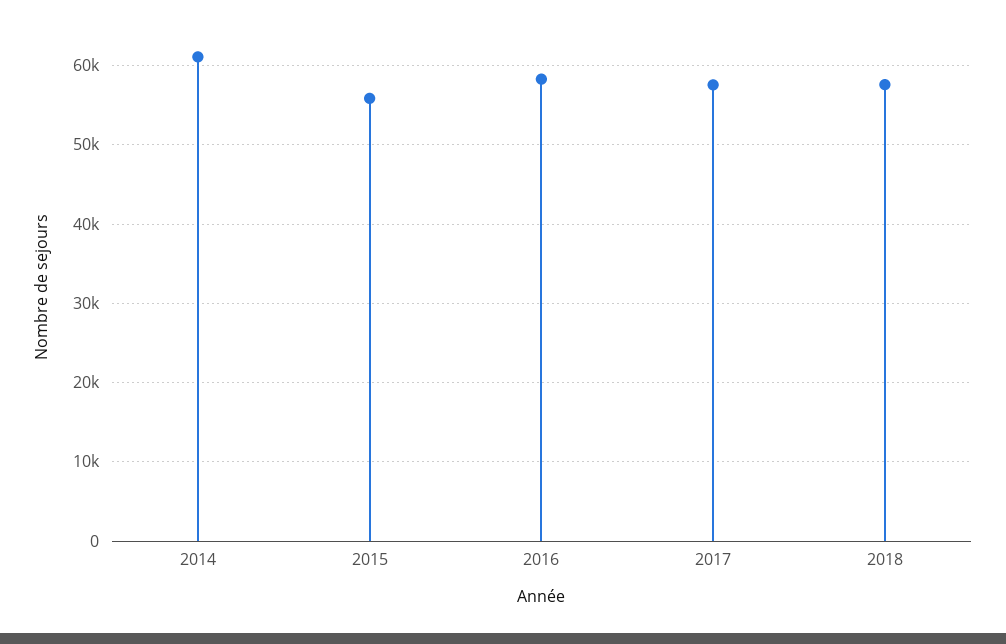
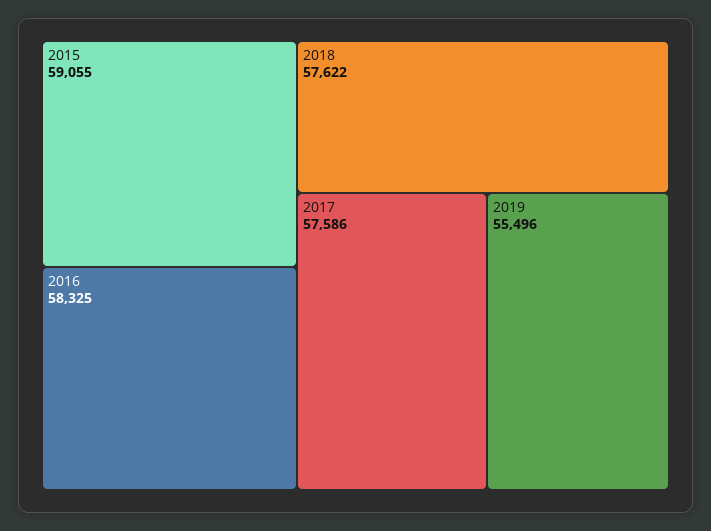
2014: 61000 -> none
2015: 56000 -> 59055
2019: none -> 55496

